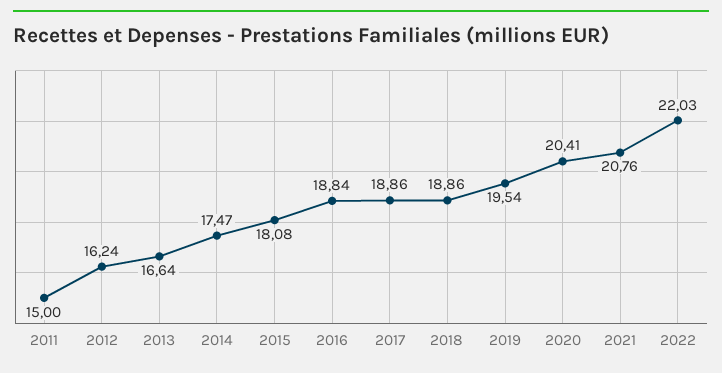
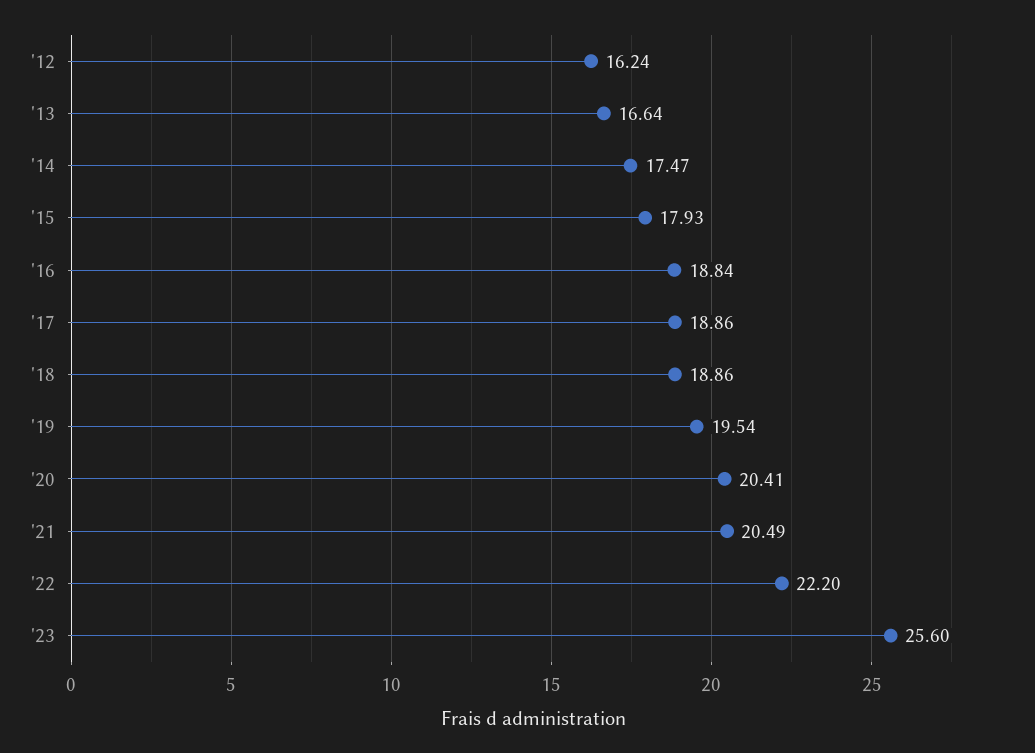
2011: 15 -> none
2015: 18.08 -> 17.93
2021: 20.76 -> 20.49
2022: 22.03 -> 22.2
'23: none -> 25.6

